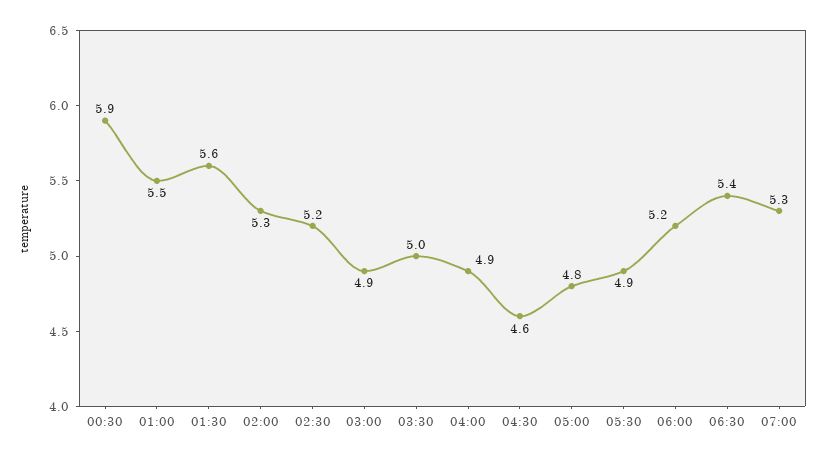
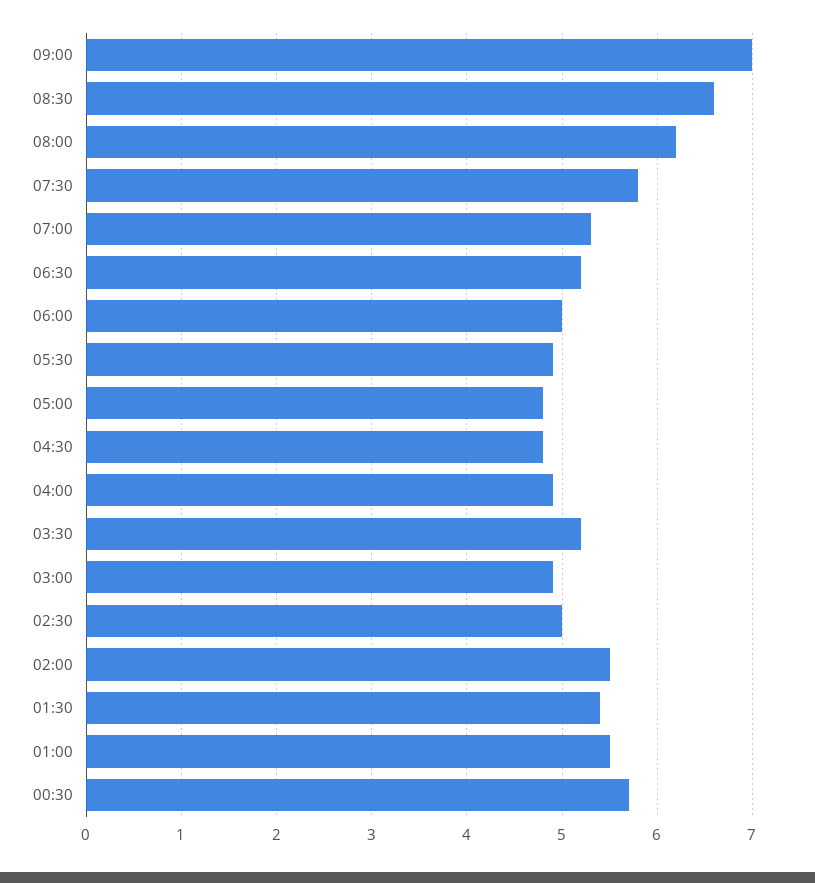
00:30: 5.9 -> 5.7
01:30: 5.6 -> 5.4
02:00: 5.3 -> 5.5
02:30: 5.2 -> 5
03:30: 5 -> 5.2
04:30: 4.6 -> 4.8
06:00: 5.2 -> 5
06:30: 5.4 -> 5.2
09:00: none -> 7
08:30: none -> 6.6
08:00: none -> 6.2
07:30: none -> 5.8

